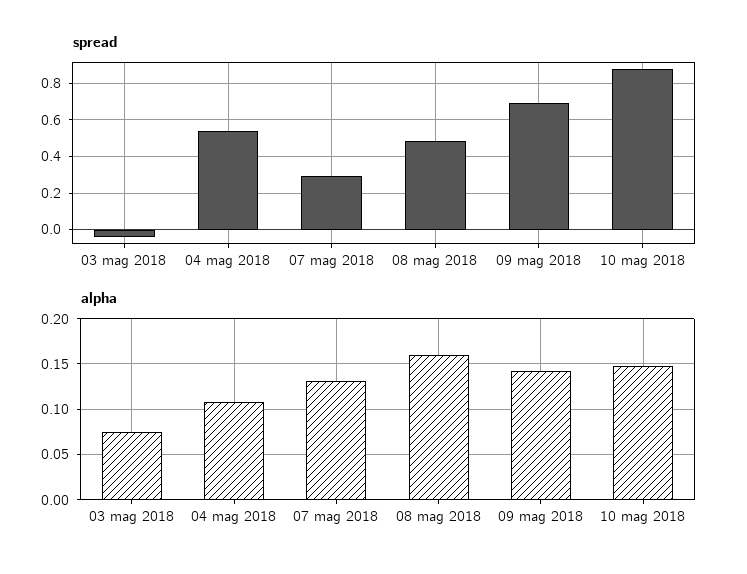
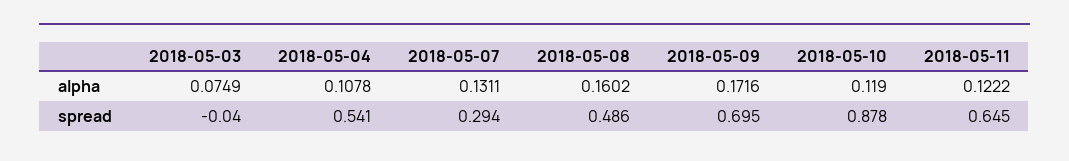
alpha, 09 mag 2018: 0.14 -> 0.1716
alpha, 10 mag 2018: 0.15 -> 0.119
alpha, 2018-05-11: none -> 0.1222
spread, 2018-05-11: none -> 0.645

